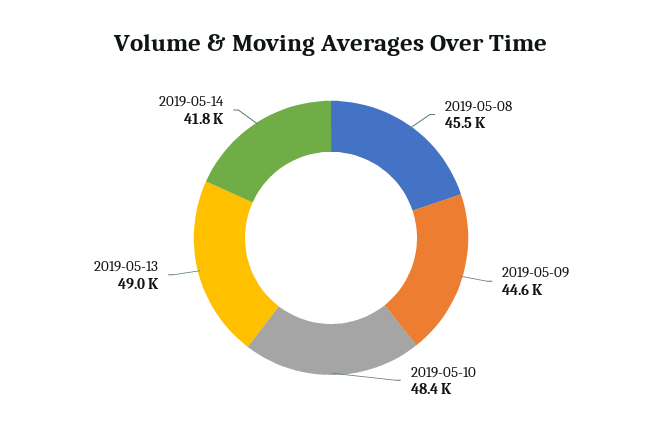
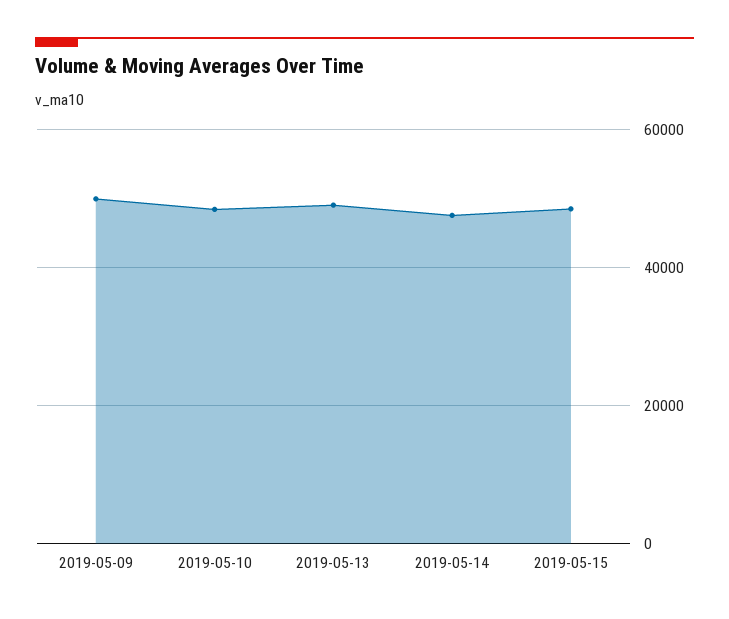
2019-05-08: 45500 -> none
2019-05-09: 44600 -> 50000
2019-05-14: 41800 -> 48000
2019-05-15: none -> 48000

